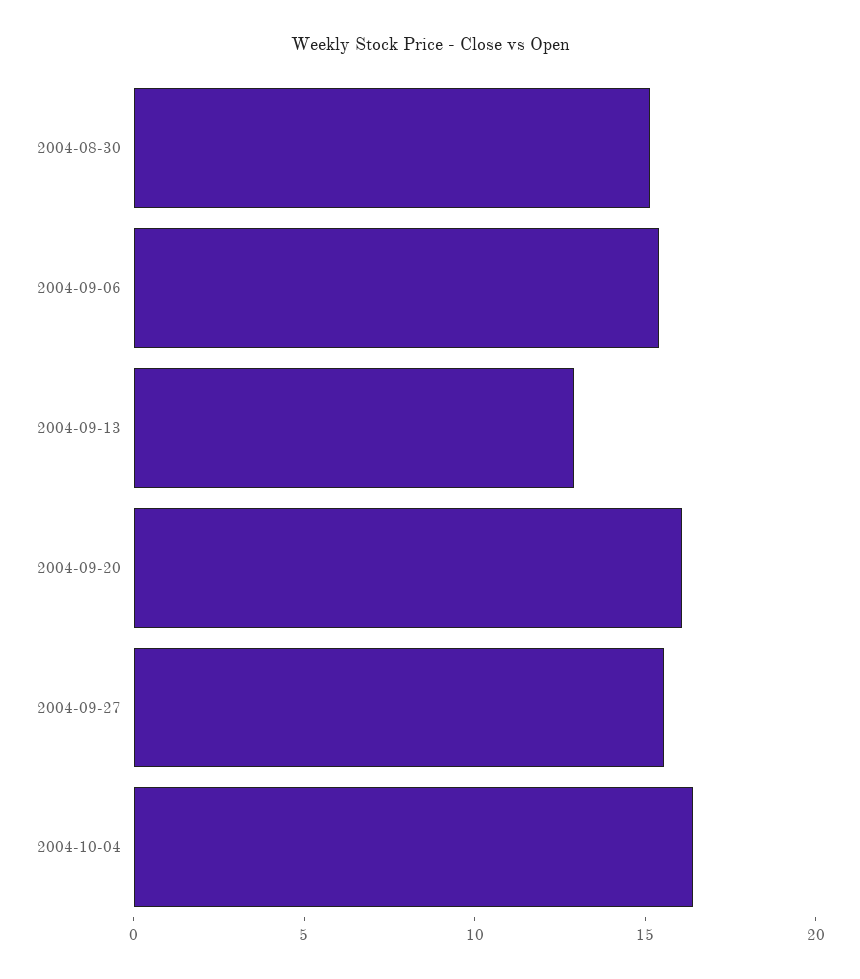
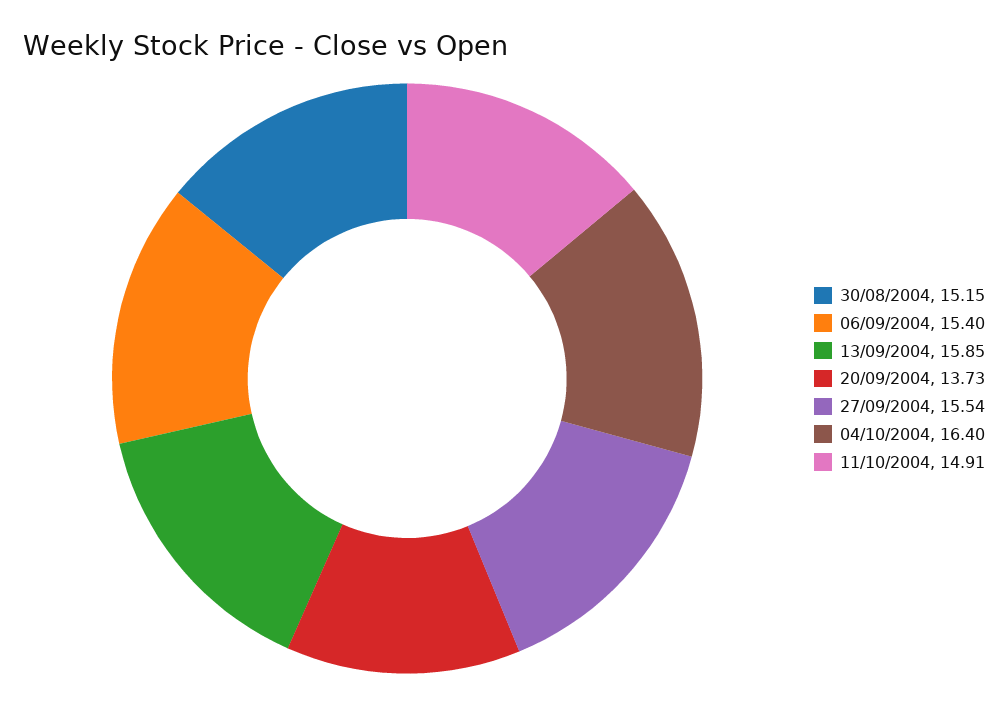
2004-09-13: 13 -> 15.85
2004-09-20: 16 -> 13.73
11/10/2004: none -> 14.91

